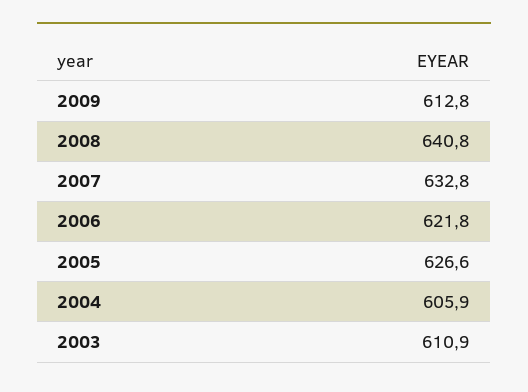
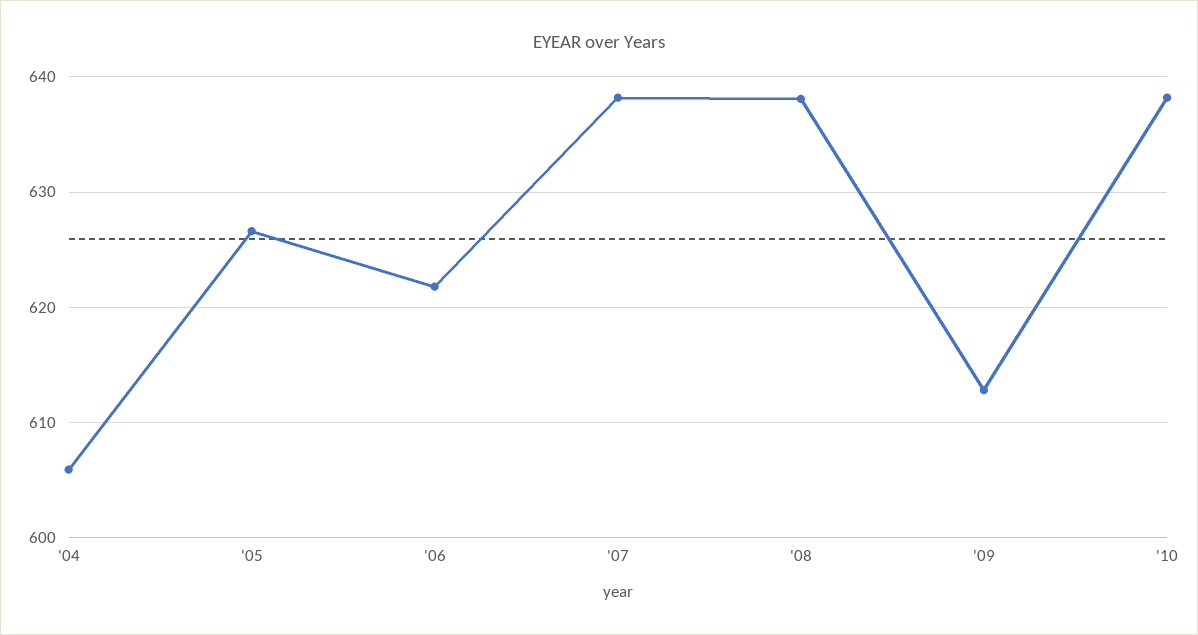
2008: 640.8 -> 638
2007: 632.8 -> 638
2003: 610.9 -> none
'10: none -> 638

